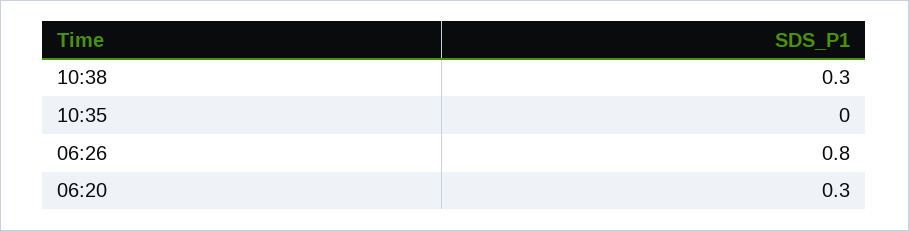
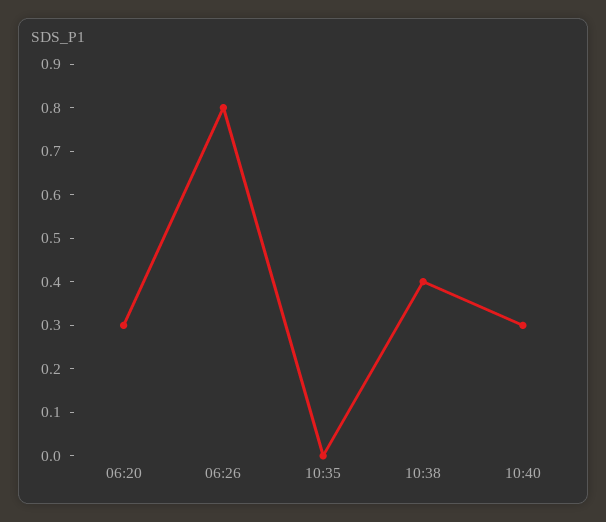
10:38: 0.3 -> 0.4
10:40: none -> 0.3

